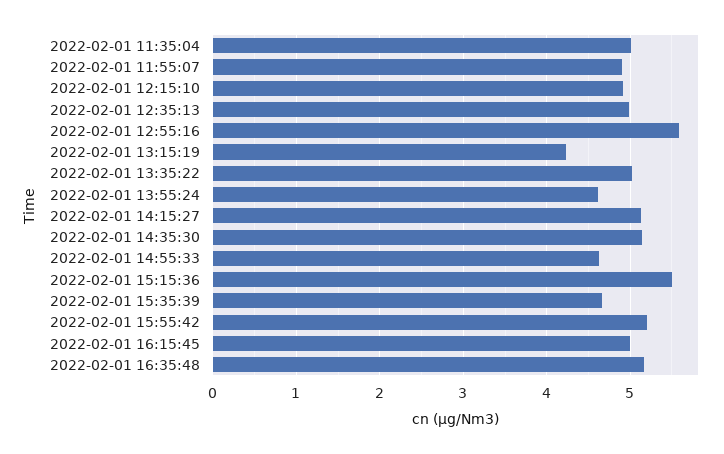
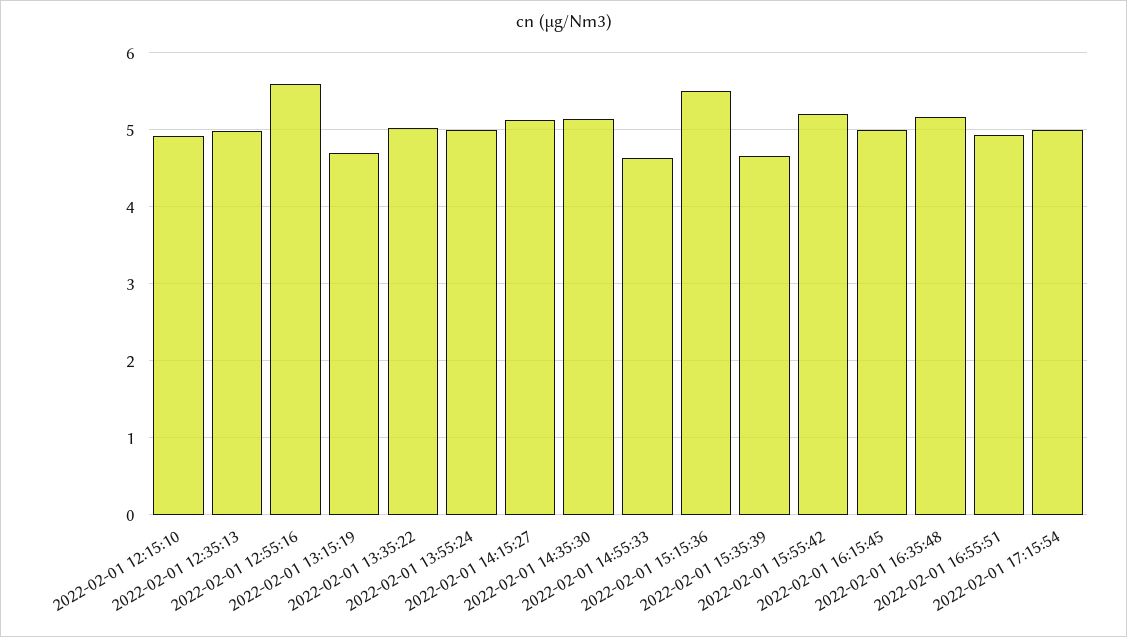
2022-02-01 11:35:04: 5 -> none
2022-02-01 11:55:07: 4.9 -> none
2022-02-01 13:15:19: 4.2 -> 4.7
2022-02-01 13:55:24: 4.6 -> 5
2022-02-01 16:55:51: none -> 4.9
2022-02-01 17:15:54: none -> 5

